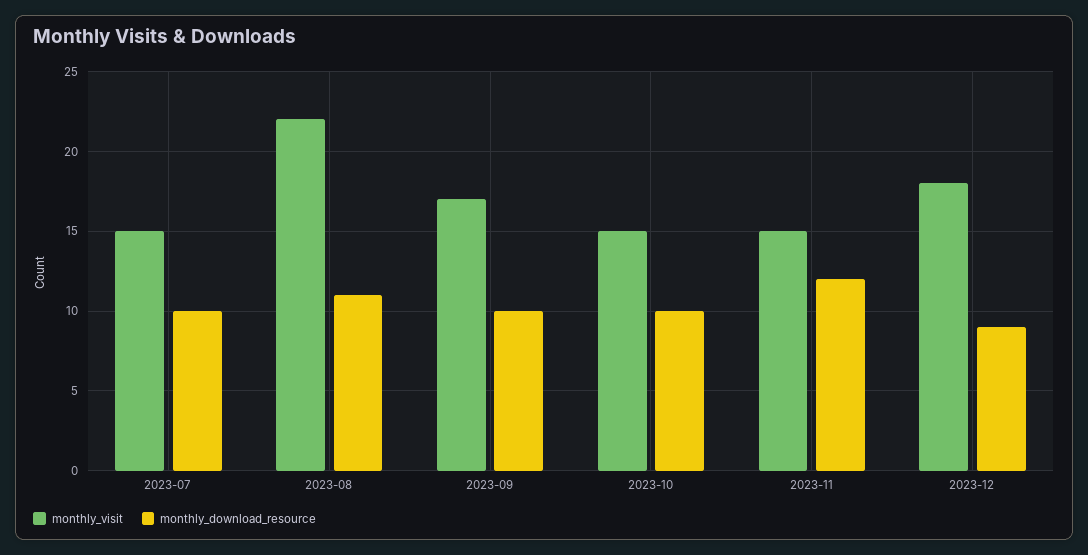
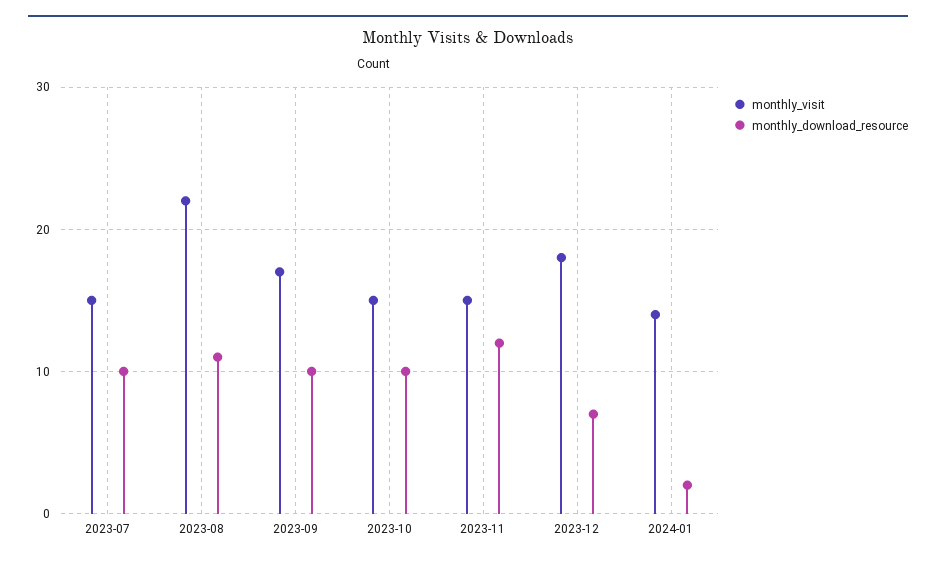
monthly_download_resource, 2023-12: 9 -> 7
monthly_visit, 2024-01: none -> 14
monthly_download_resource, 2024-01: none -> 2

